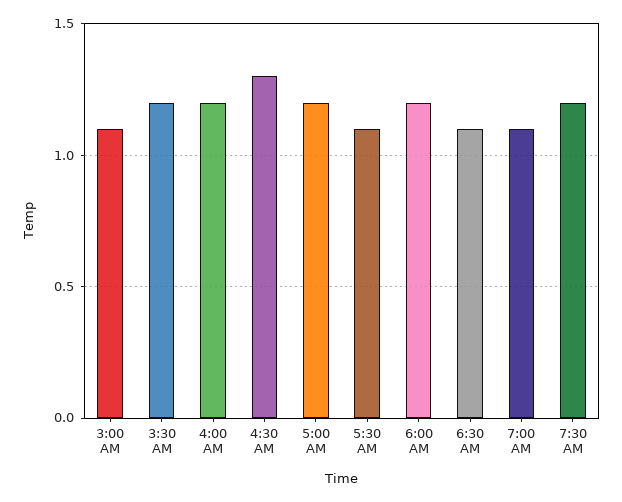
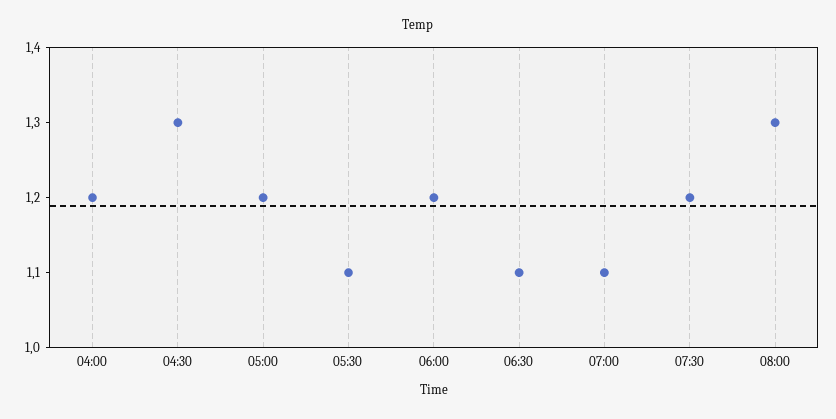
3:00 AM: 1.1 -> none
3:30 AM: 1.2 -> none
08:00: none -> 1.3

